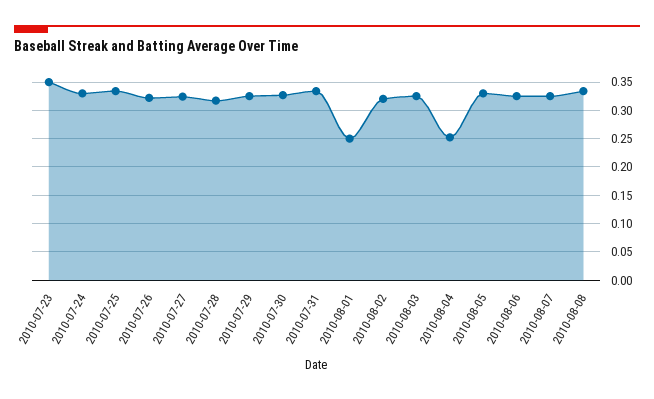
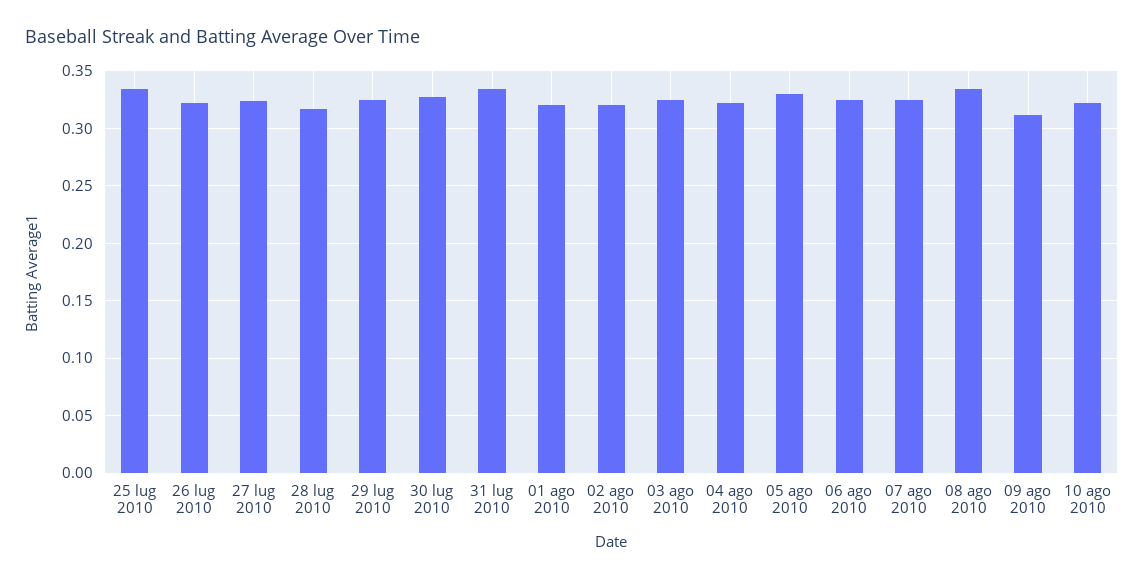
2010-07-23: 0.35 -> none
2010-07-24: 0.325 -> none
2010-08-01: 0.25 -> 0.32
2010-08-04: 0.25 -> 0.32
09 ago 2010: none -> 0.31
10 ago 2010: none -> 0.32

